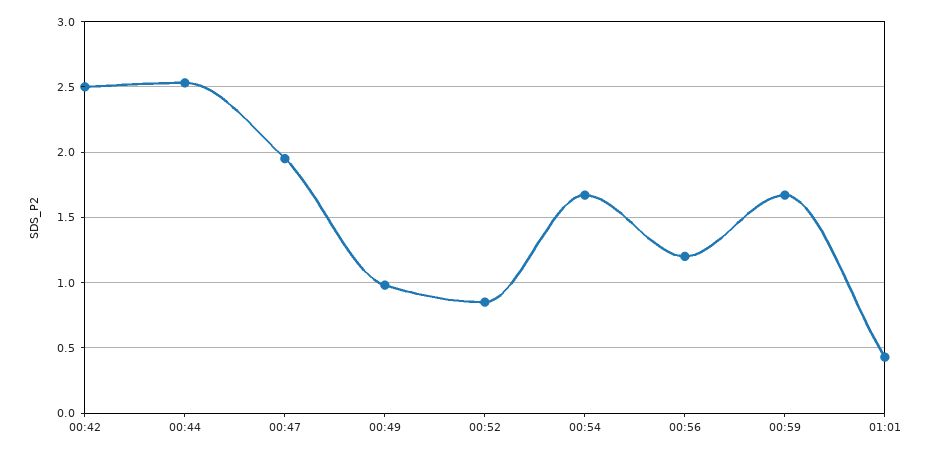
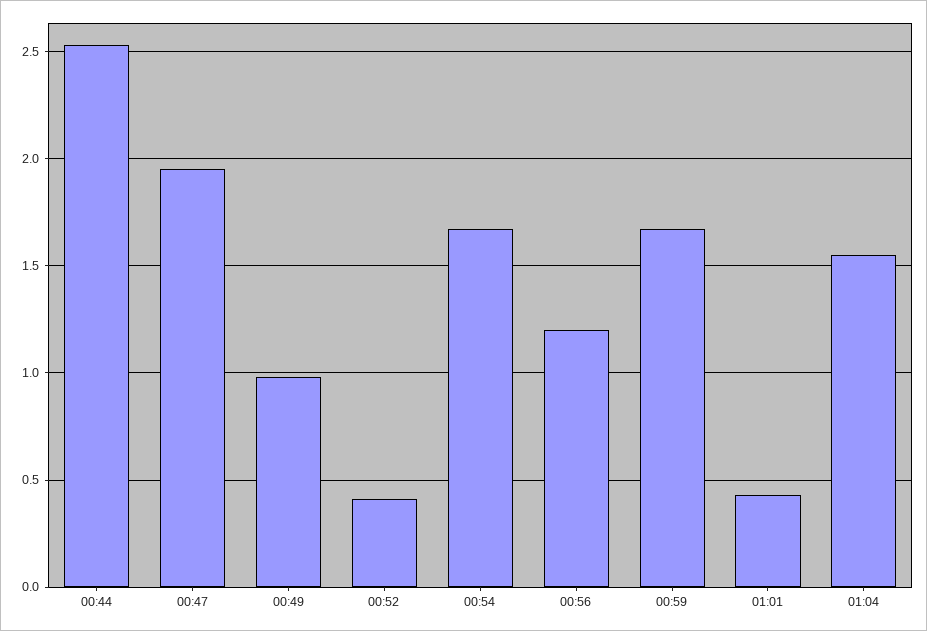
00:42: 2.5 -> none
00:52: 0.85 -> 0.4
01:04: none -> 1.55

